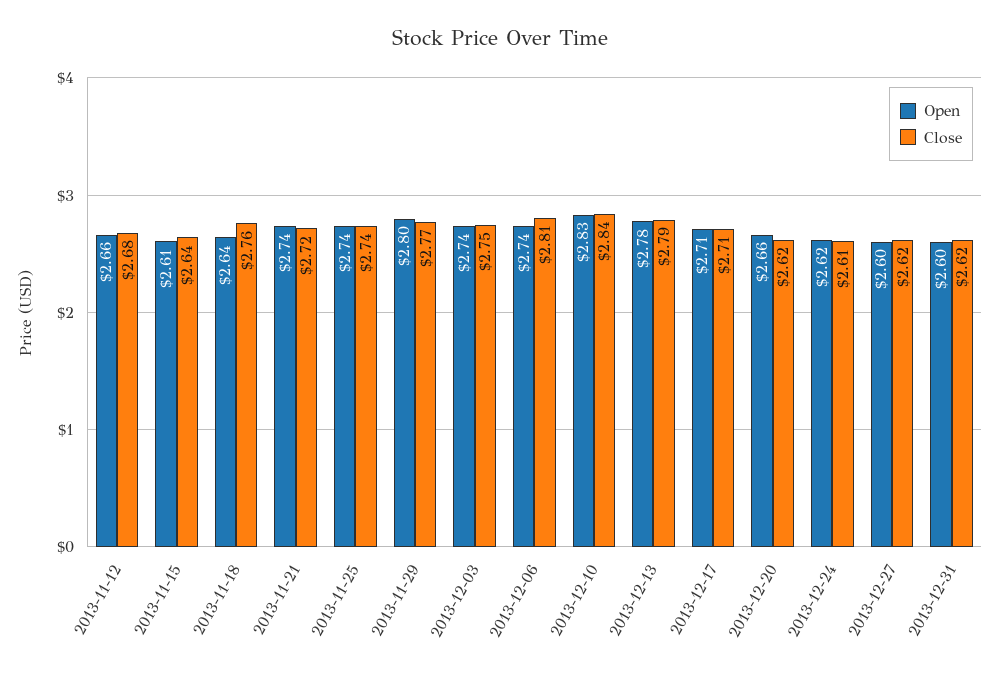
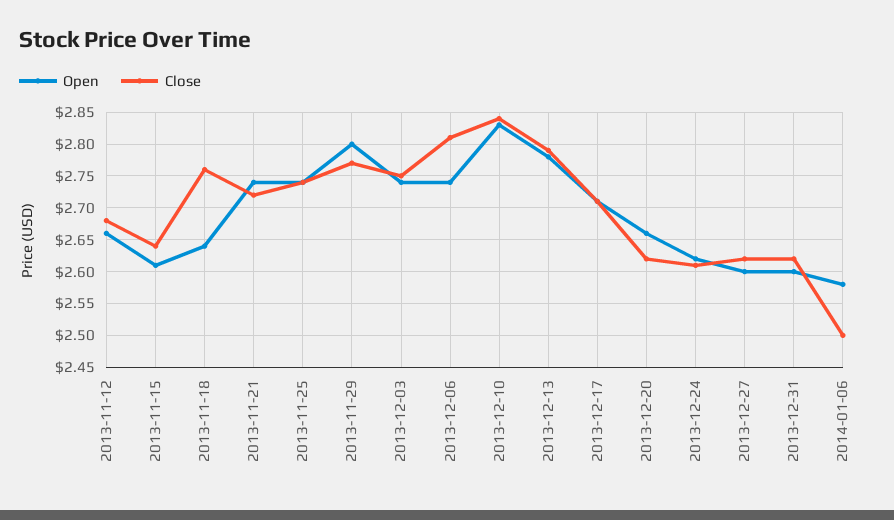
Open, 2014-01-06: none -> 2.58
Close, 2014-01-06: none -> 2.5

